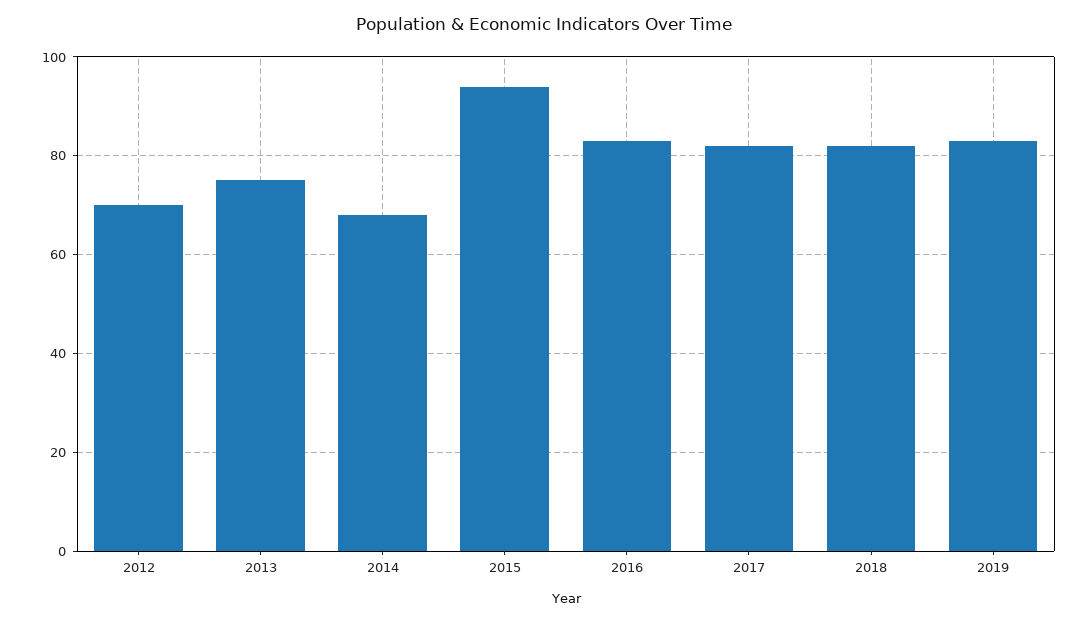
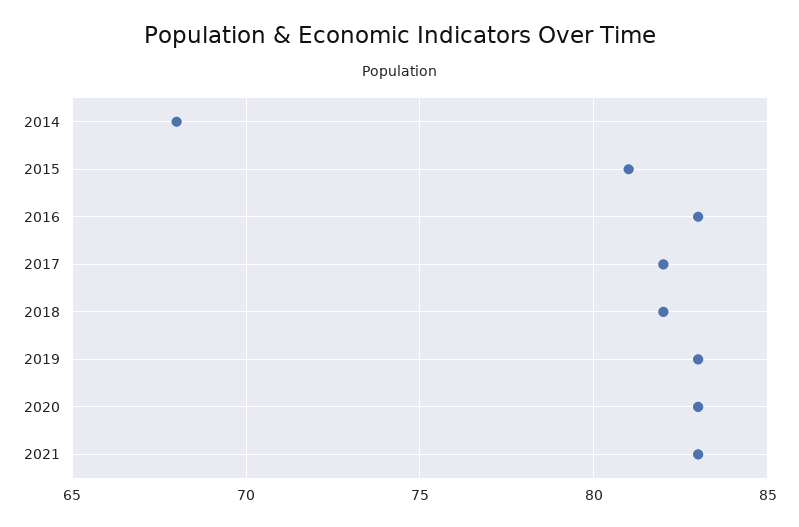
2012: 70 -> none
2013: 75 -> none
2015: 95 -> 81
2020: none -> 83
2021: none -> 83

